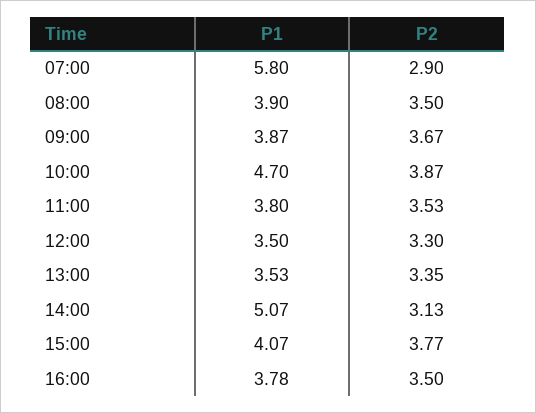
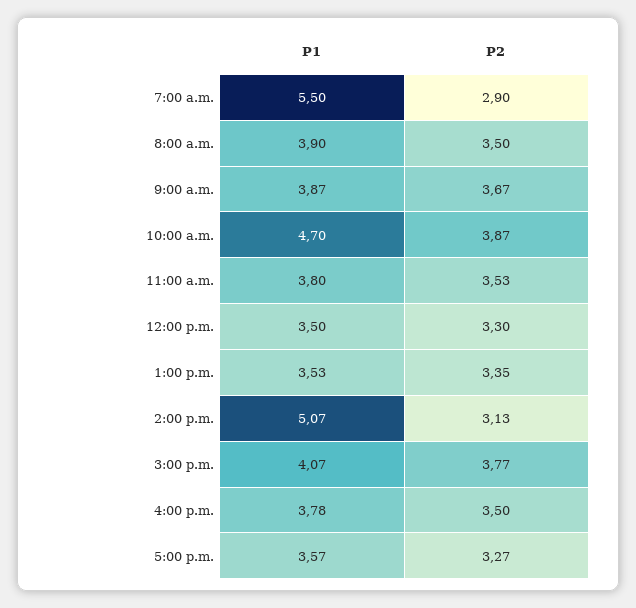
P1, 07:00: 5.8 -> 5.5
P1, 5:00 p.m.: none -> 3.57
P2, 5:00 p.m.: none -> 3.27

